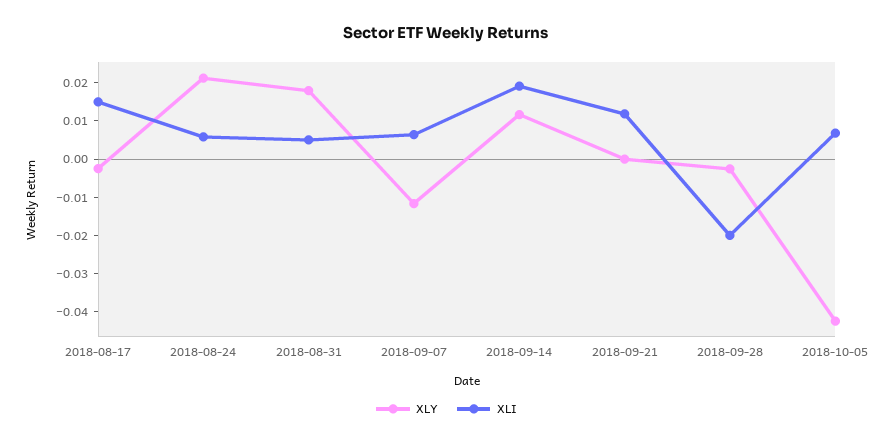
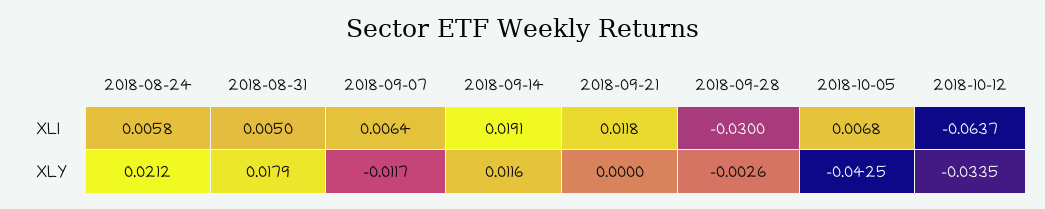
XLY, 2018-08-17: -0.0025 -> none
XLI, 2018-08-17: 0.015 -> none
XLI, 2018-09-28: -0.02 -> -0.03
XLI, 2018-10-12: none -> -0.0637
XLY, 2018-10-12: none -> -0.0335

